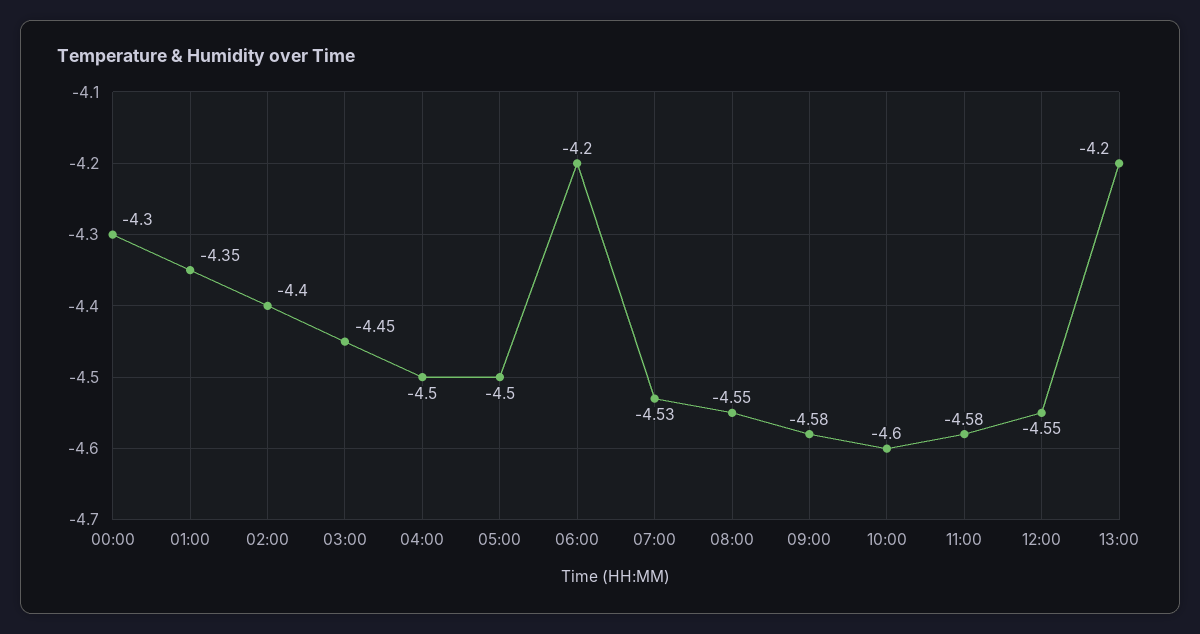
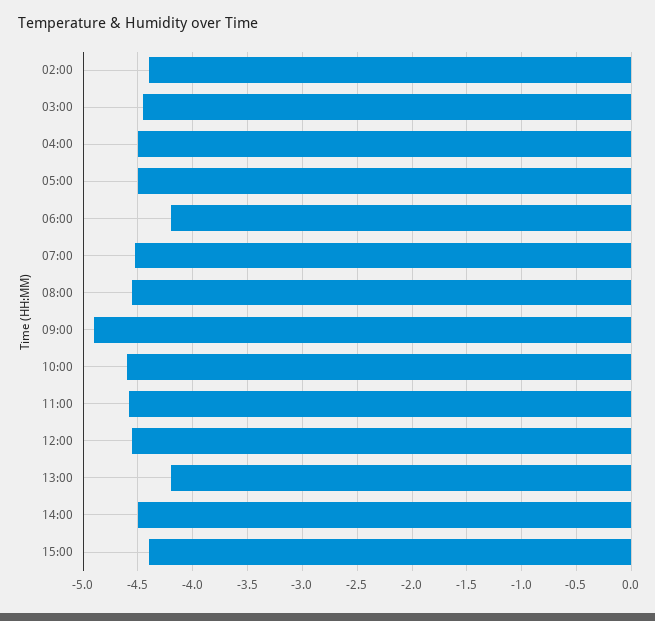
00:00: -4.3 -> none
01:00: -4.35 -> none
09:00: -4.58 -> -4.9
14:00: none -> -4.5
15:00: none -> -4.4

